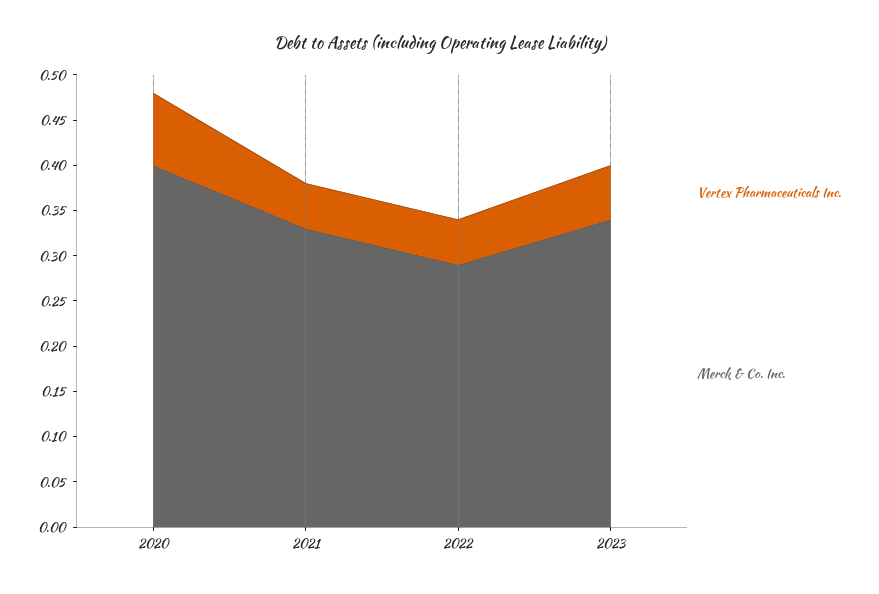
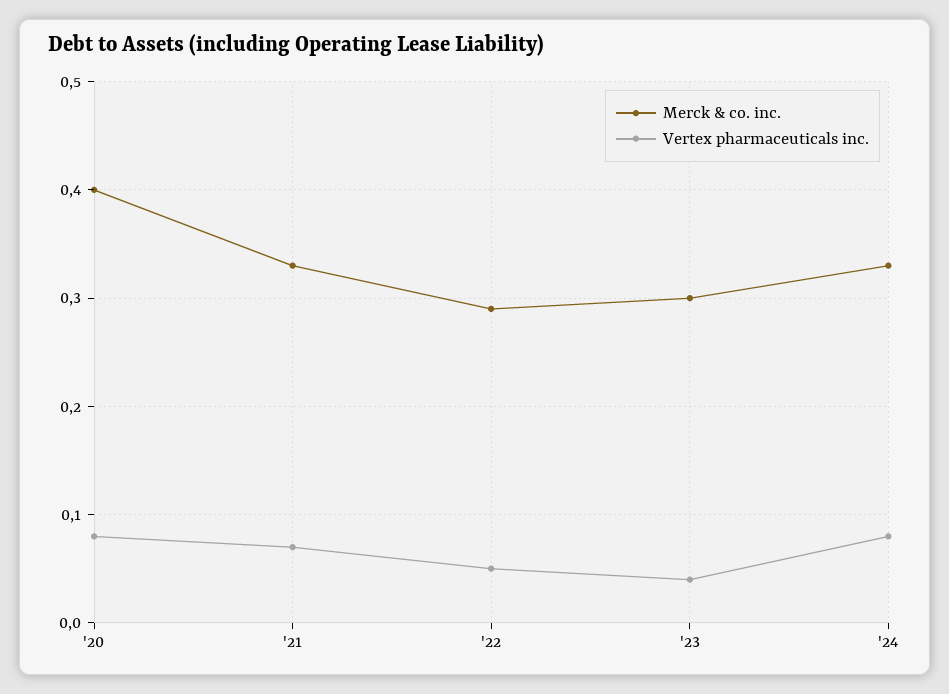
Vertex Pharmaceuticals Inc., 2021: 0.05 -> 0.07
Vertex Pharmaceuticals Inc., 2023: 0.06 -> 0.04
Merck & Co. Inc., 2023: 0.34 -> 0.3
Merck & Co. Inc., '24: none -> 0.33
Vertex Pharmaceuticals Inc., '24: none -> 0.08

